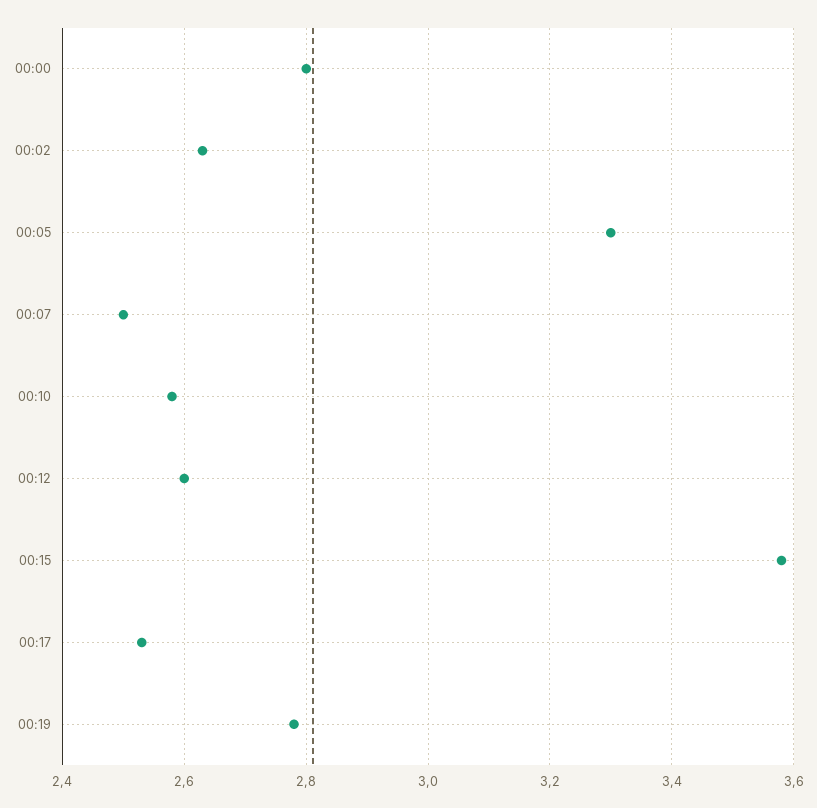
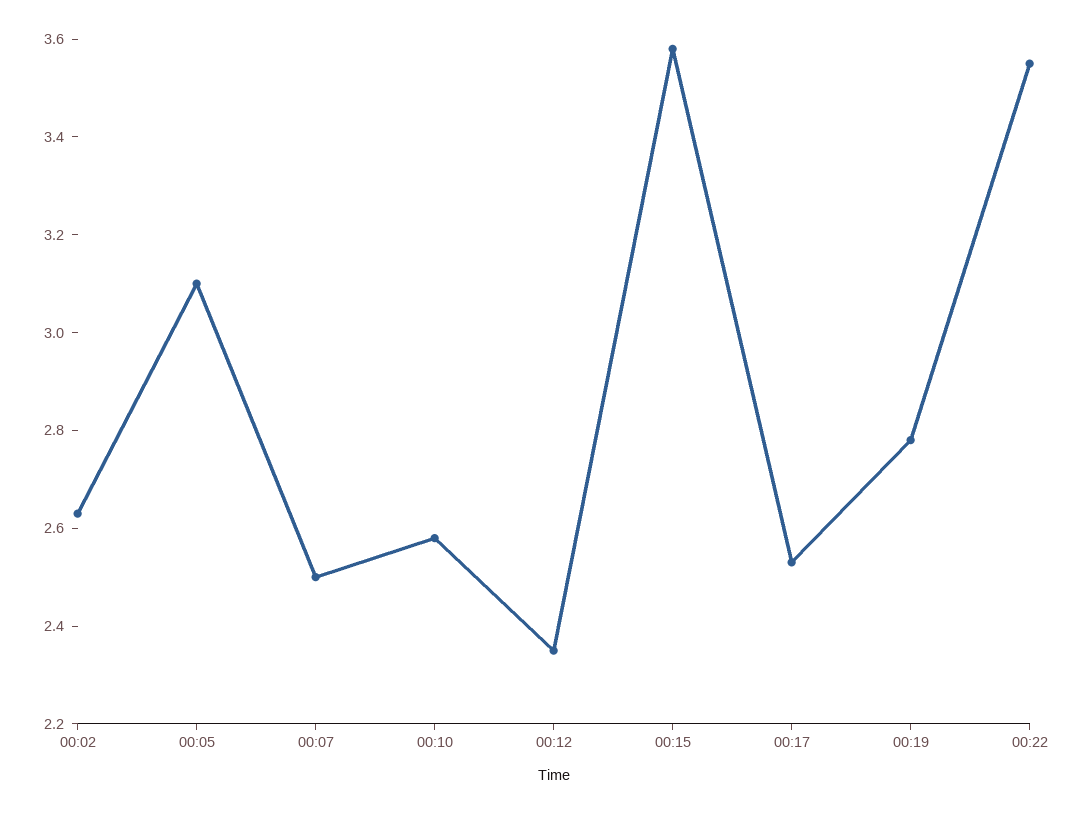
00:00: 2.8 -> none
00:05: 3.3 -> 3.1
00:12: 2.6 -> 2.35
00:22: none -> 3.55

